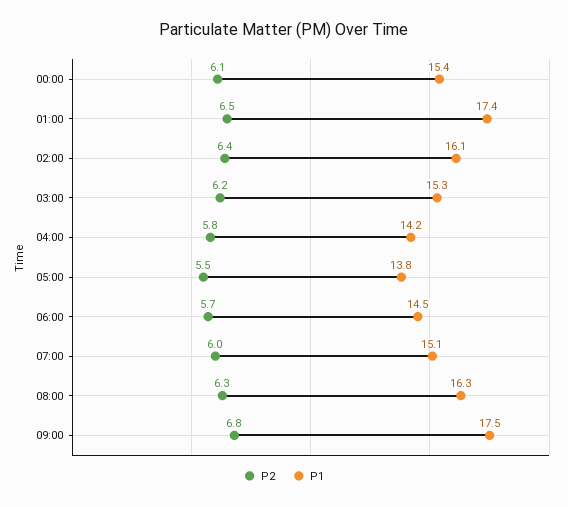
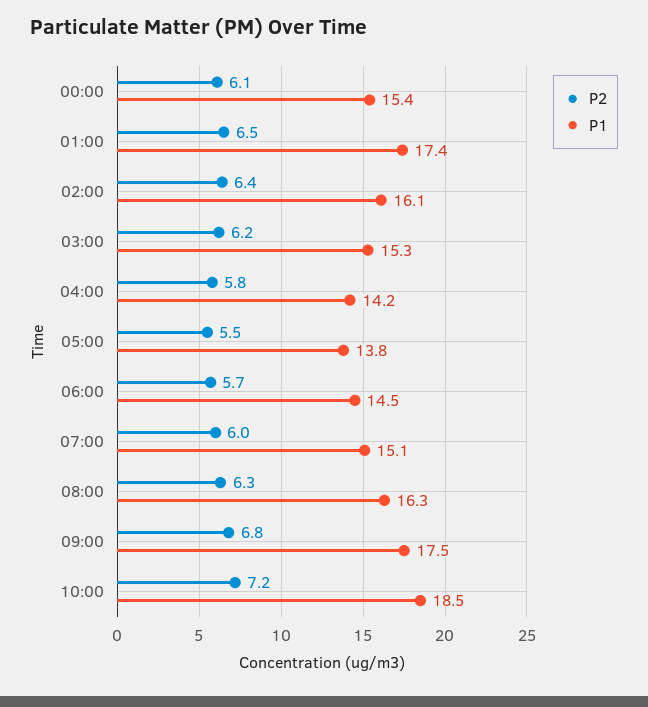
P2, 10:00: none -> 7.2
P1, 10:00: none -> 18.5

